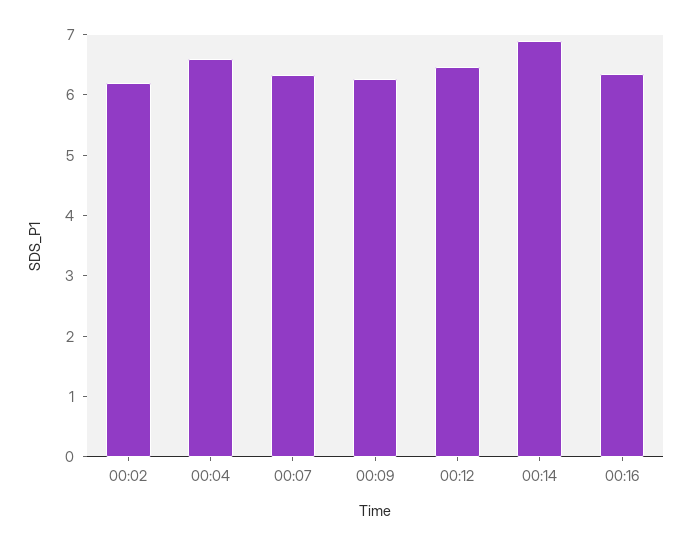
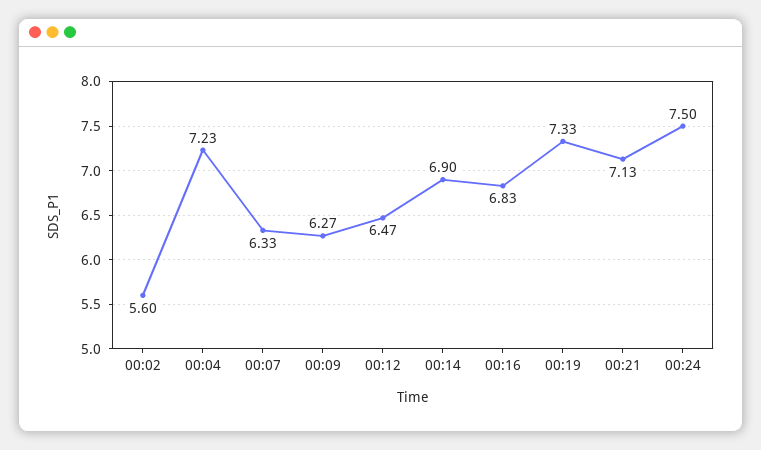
00:02: 6.2 -> 5.6
00:04: 6.6 -> 7.23
00:16: 6.4 -> 6.83
00:19: none -> 7.33
00:21: none -> 7.13
00:24: none -> 7.5

